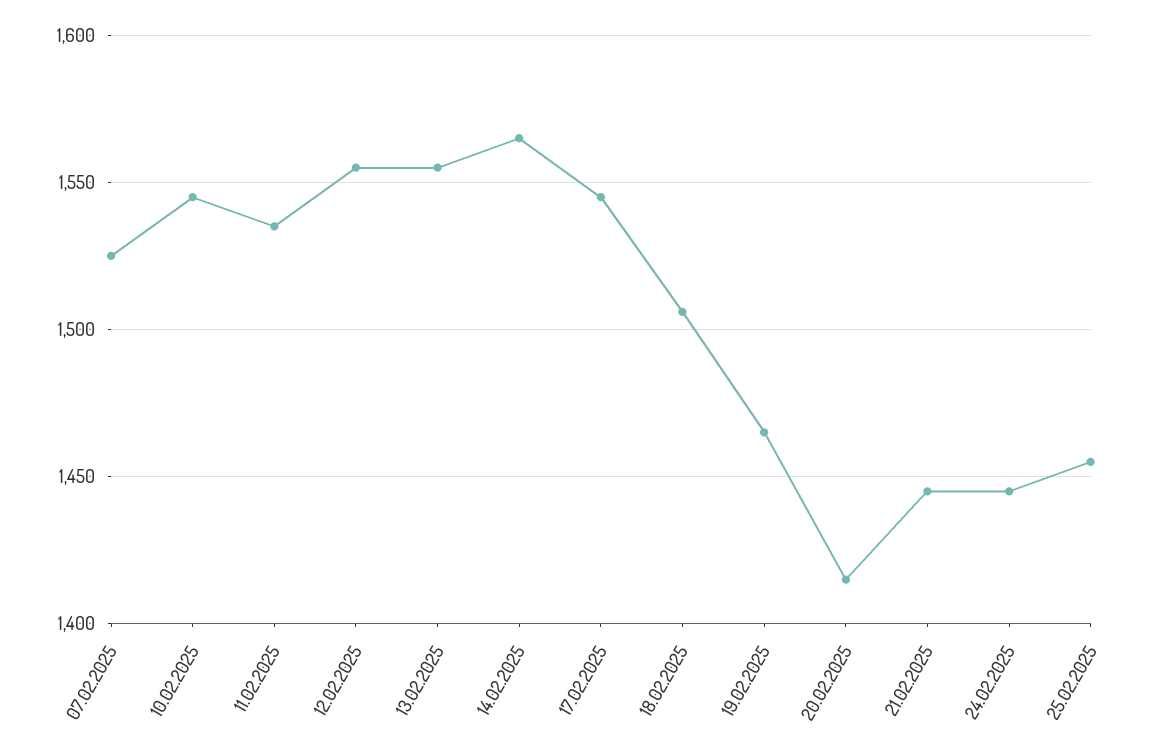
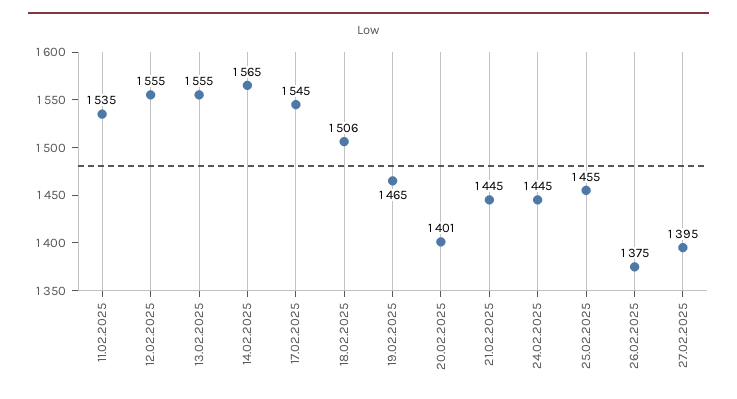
07.02.2025: 1525 -> none
10.02.2025: 1545 -> none
20.02.2025: 1415 -> 1401
26.02.2025: none -> 1375
27.02.2025: none -> 1395

